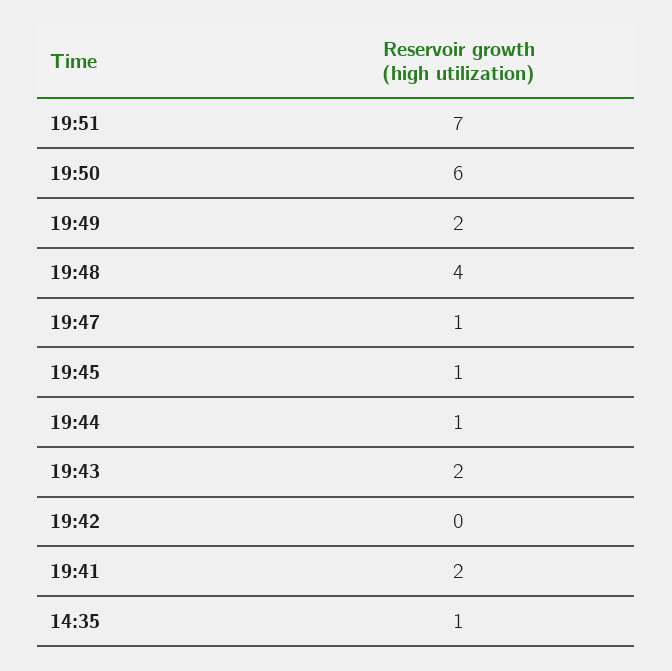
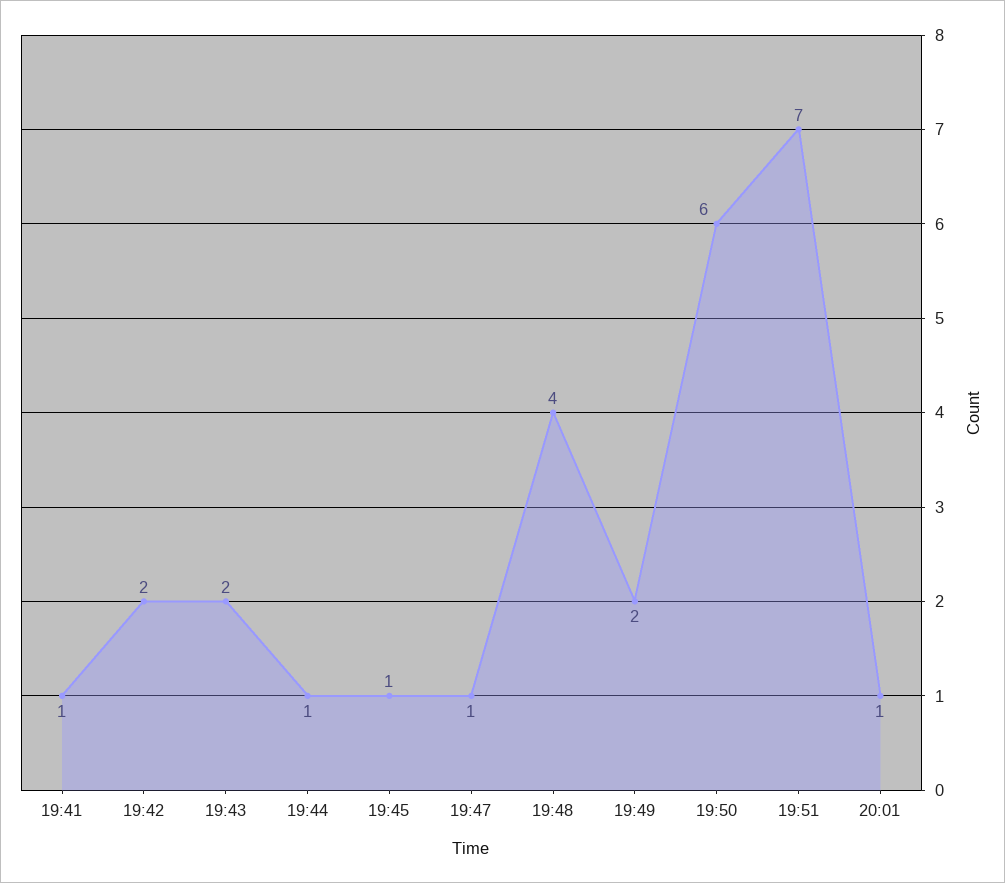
19:42: 0 -> 2
19:41: 2 -> 1
14:35: 1 -> none
20:01: none -> 1

